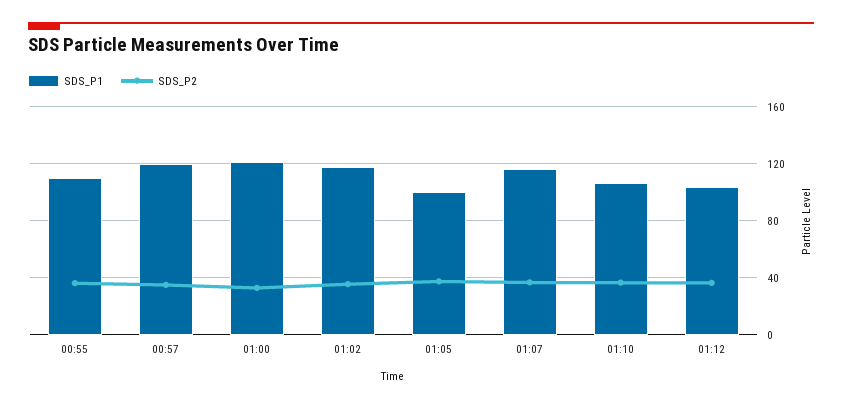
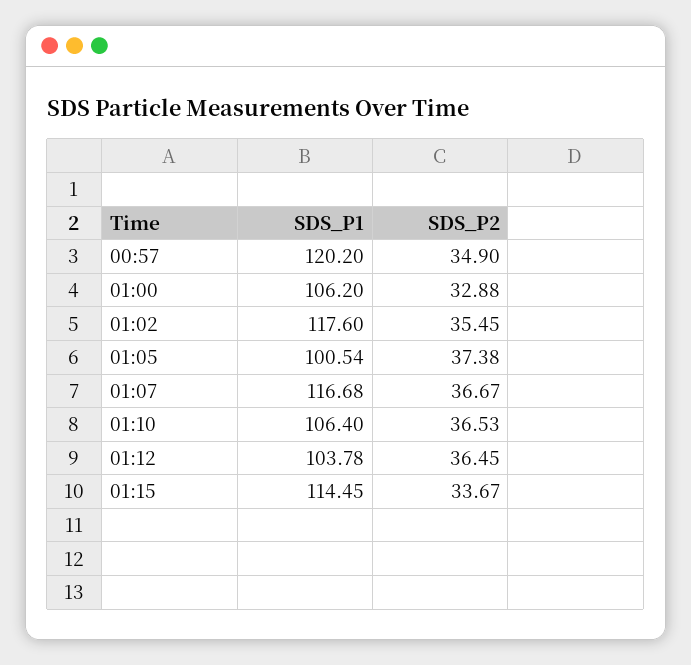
SDS_P1, 00:55: 110 -> none
SDS_P2, 00:55: 35 -> none
SDS_P1, 01:00: 120 -> 106.2
SDS_P1, 01:15: none -> 114.45
SDS_P2, 01:15: none -> 33.67

